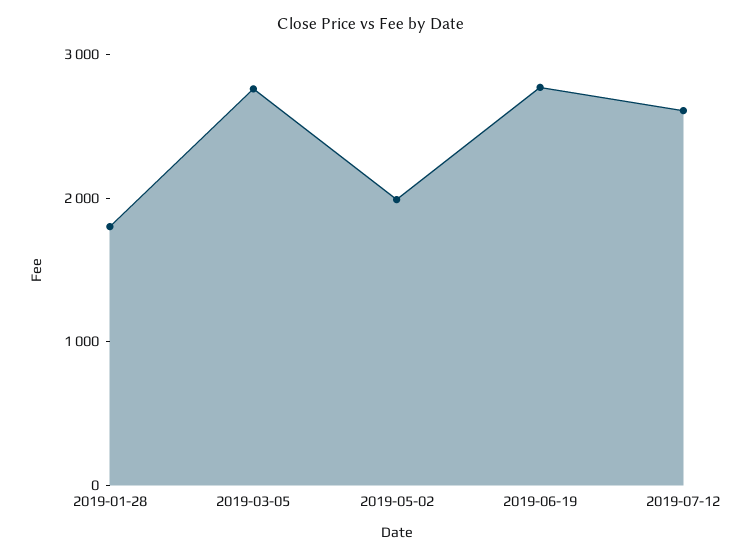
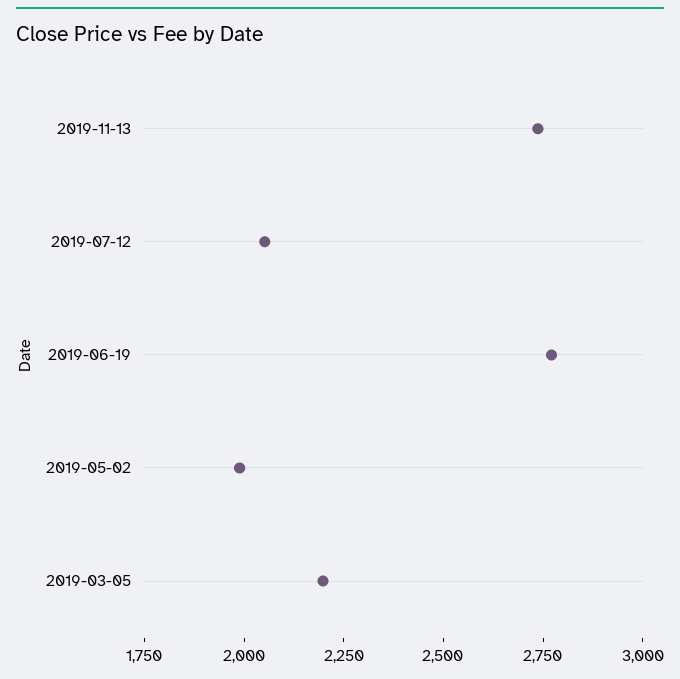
2019-01-28: 1800 -> none
2019-03-05: 2800 -> 2200
2019-07-12: 2600 -> 2050
2019-11-13: none -> 2750

